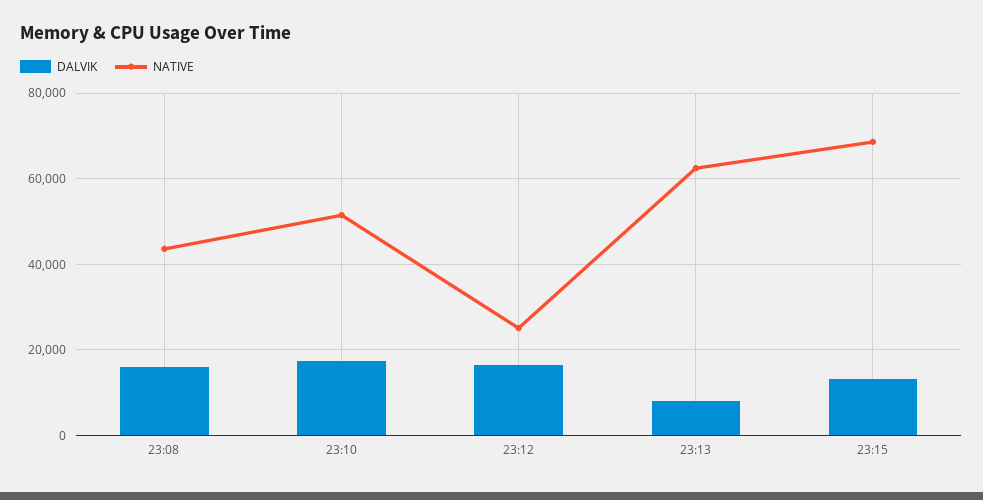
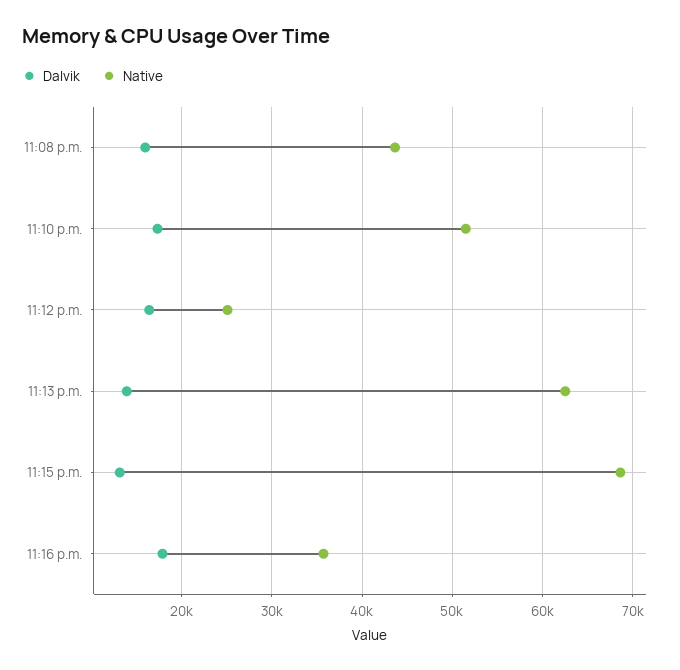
DALVIK, 23:13: 8000 -> 14000
DALVIK, 11:16 p.m.: none -> 18000
NATIVE, 11:16 p.m.: none -> 36000

